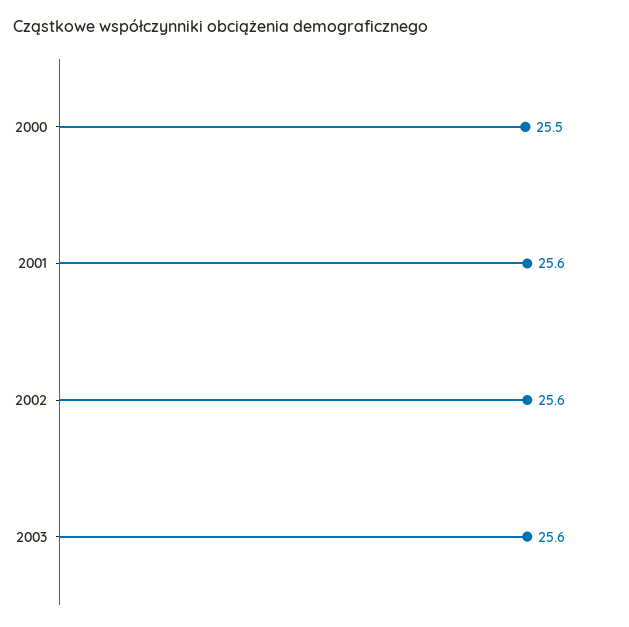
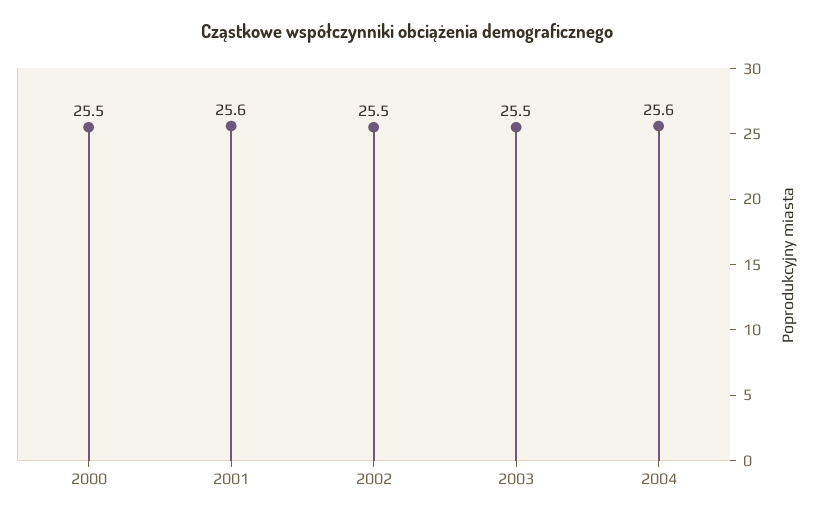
2002: 25.6 -> 25.5
2003: 25.6 -> 25.5
2004: none -> 25.6

